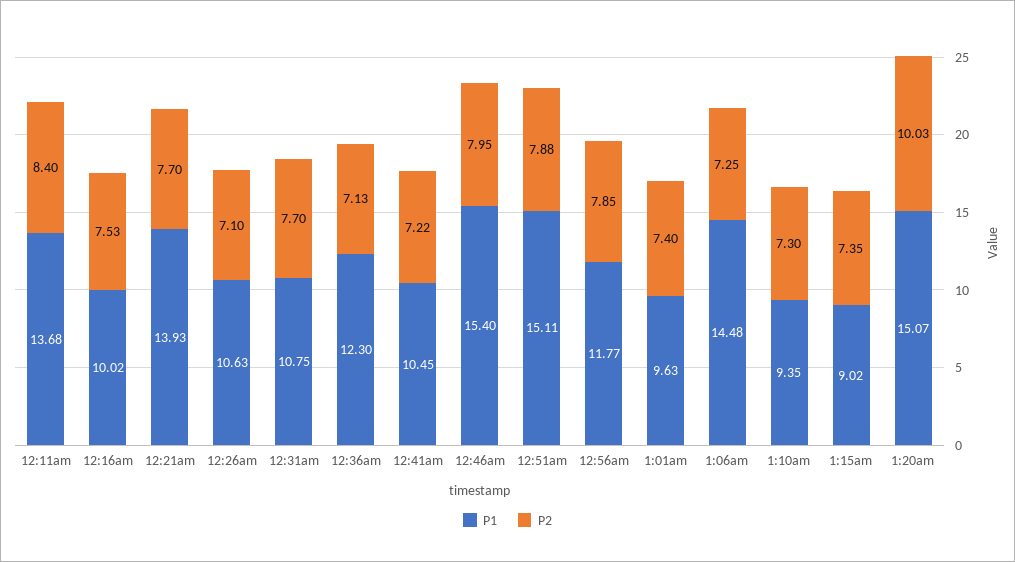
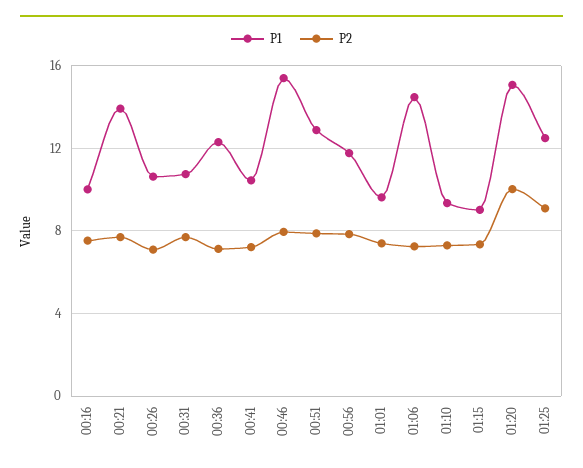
P1, 12:11am: 13.68 -> none
P2, 12:11am: 8.4 -> none
P1, 12:51am: 15.11 -> 13
P1, 01:25: none -> 12.5
P2, 01:25: none -> 9

